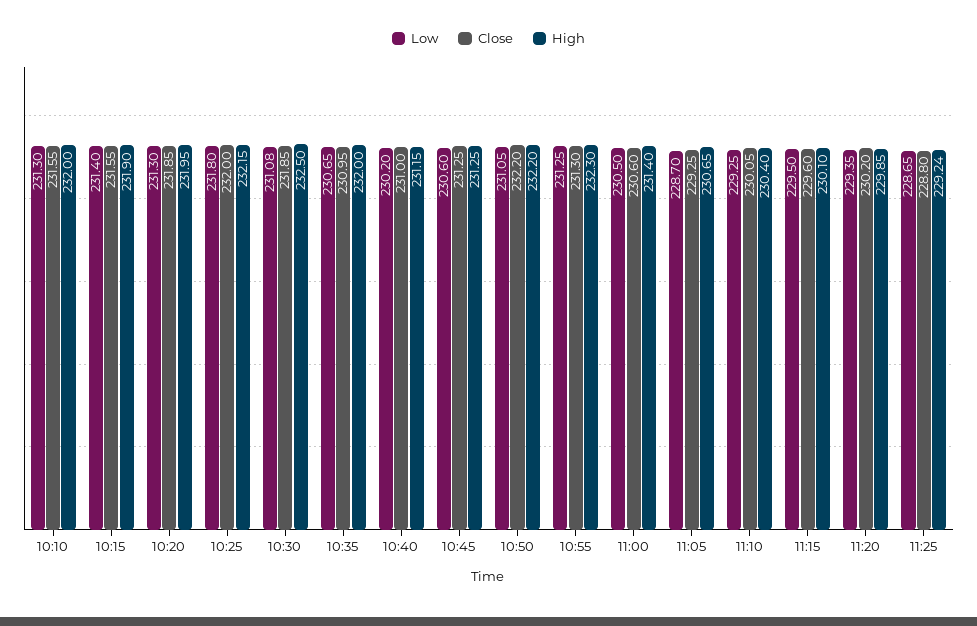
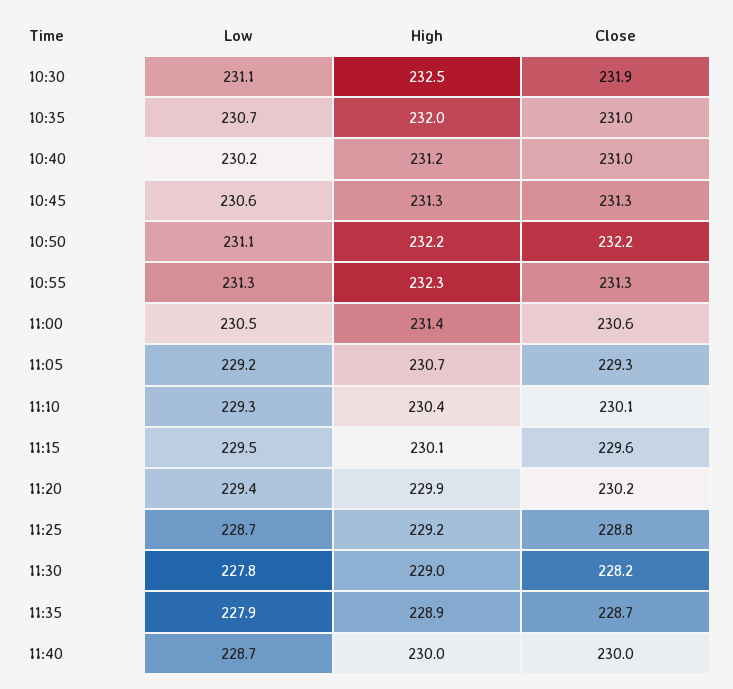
Low, 10:10: 231.3 -> none
Close, 10:10: 231.55 -> none
High, 10:10: 232 -> none
Low, 10:15: 231.4 -> none
Close, 10:15: 231.55 -> none
High, 10:15: 231.9 -> none
Low, 10:20: 231.3 -> none
Close, 10:20: 231.85 -> none
High, 10:20: 231.95 -> none
Low, 10:25: 231.8 -> none
Close, 10:25: 232 -> none
High, 10:25: 232.15 -> none
Low, 11:05: 228.7 -> 229.2
Low, 11:30: none -> 227.8
High, 11:30: none -> 229
Close, 11:30: none -> 228.2
Low, 11:35: none -> 227.9
High, 11:35: none -> 228.9
Close, 11:35: none -> 228.7
Low, 11:40: none -> 228.7
High, 11:40: none -> 230
Close, 11:40: none -> 230

